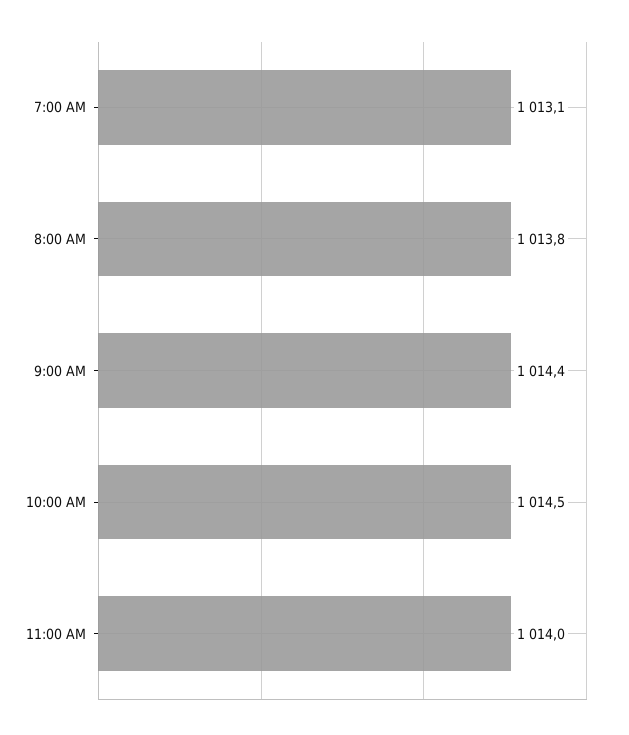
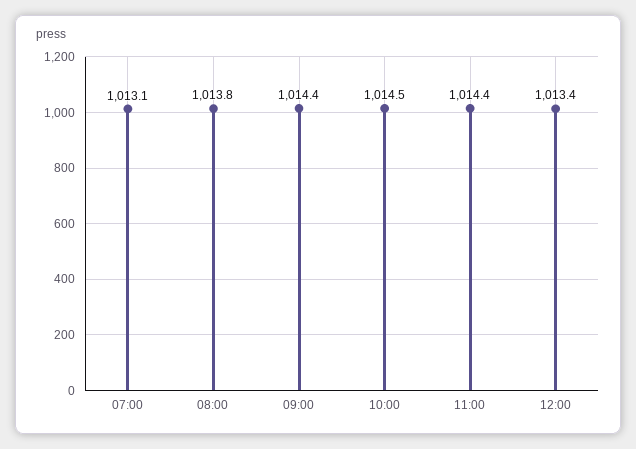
11:00 AM: 1014 -> 1014.4
12:00: none -> 1013.4

